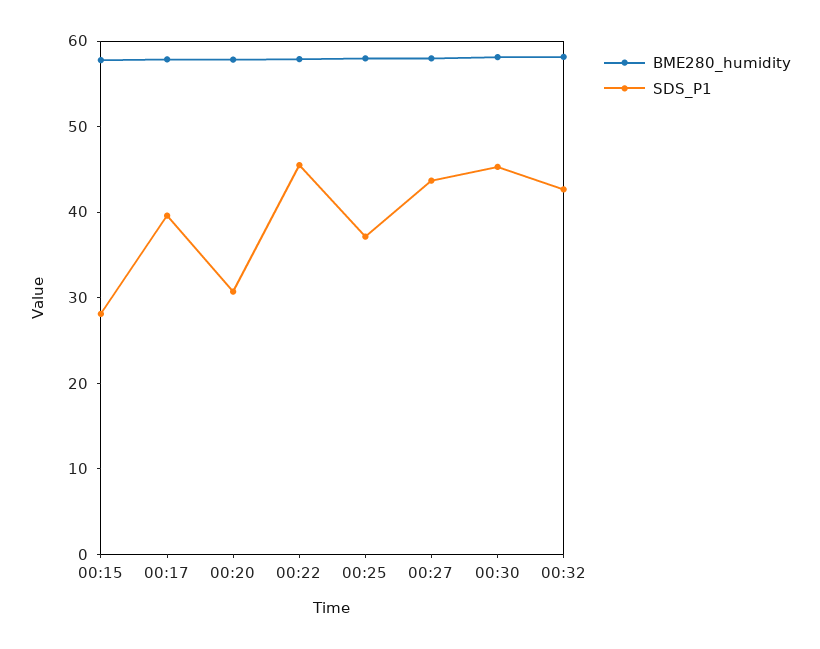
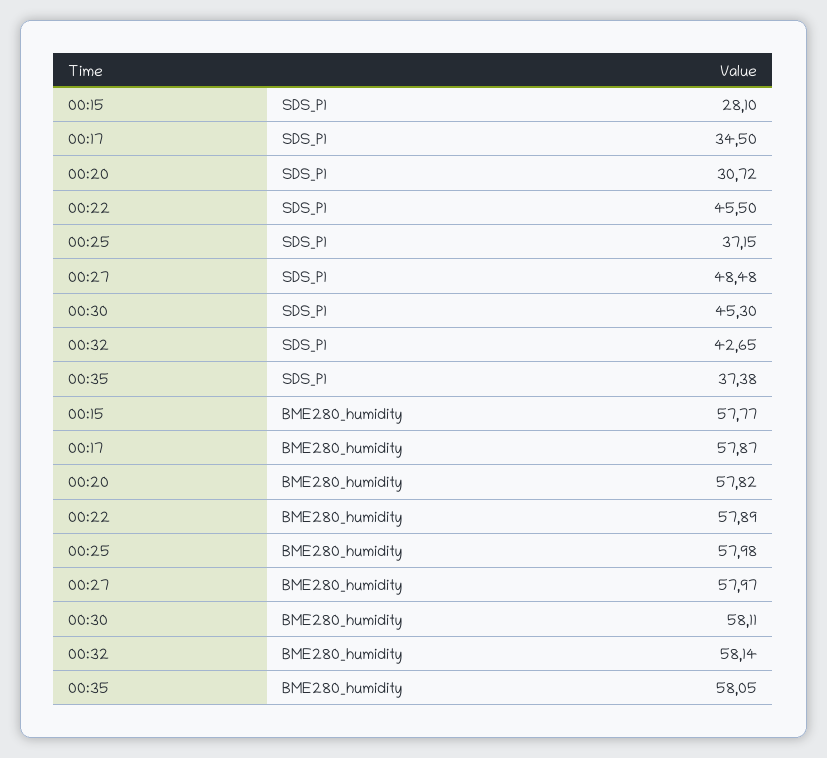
SDS_P1, 00:17: 40 -> 34.5
SDS_P1, 00:27: 44 -> 48.48
SDS_P1, 00:35: none -> 37.38
BME280_humidity, 00:35: none -> 58.05

